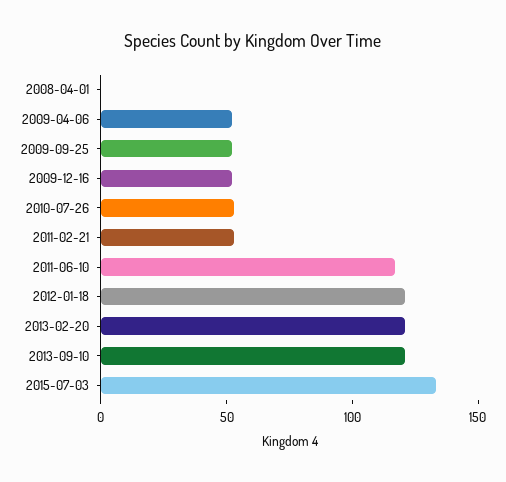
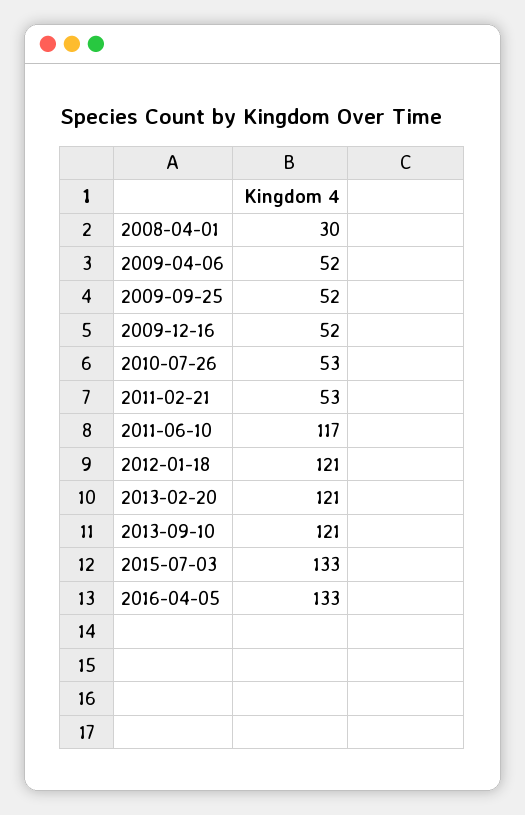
2008-04-01: 0 -> 30
2016-04-05: none -> 133

